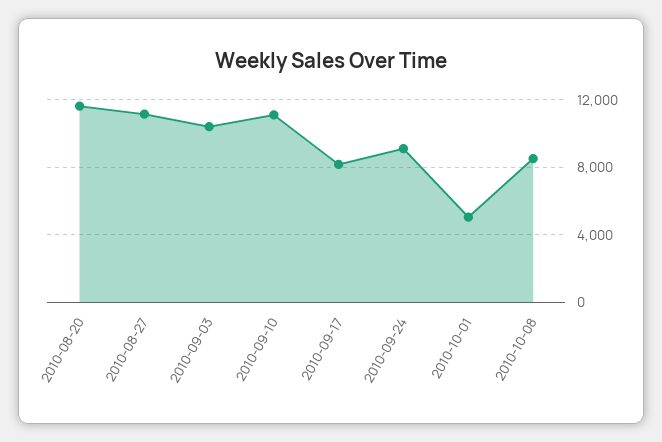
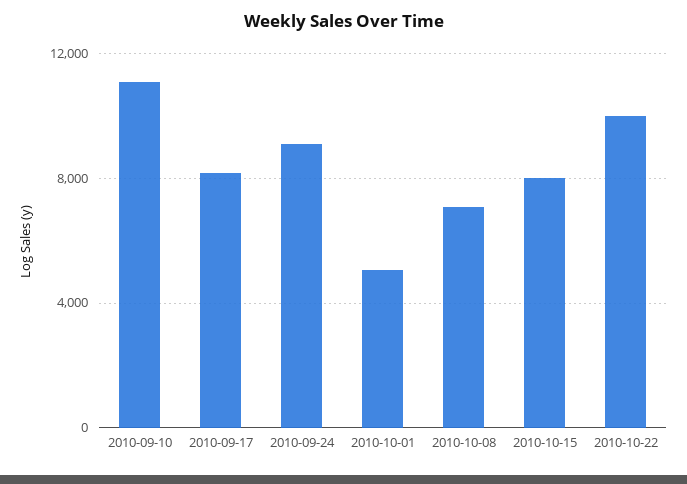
2010-08-20: 11500 -> none
2010-08-27: 11000 -> none
2010-09-03: 10500 -> none
2010-10-08: 8500 -> 7000
2010-10-15: none -> 8000
2010-10-22: none -> 10000

